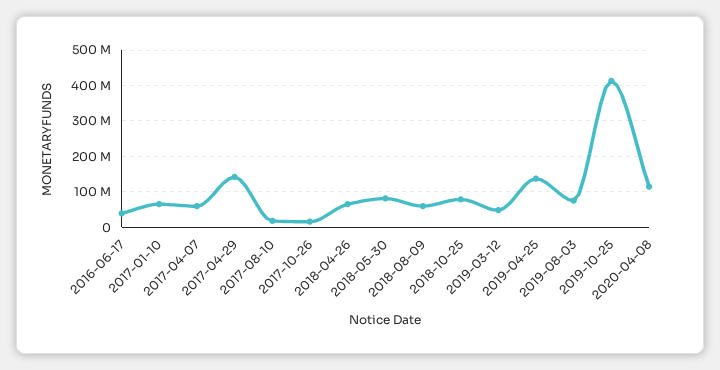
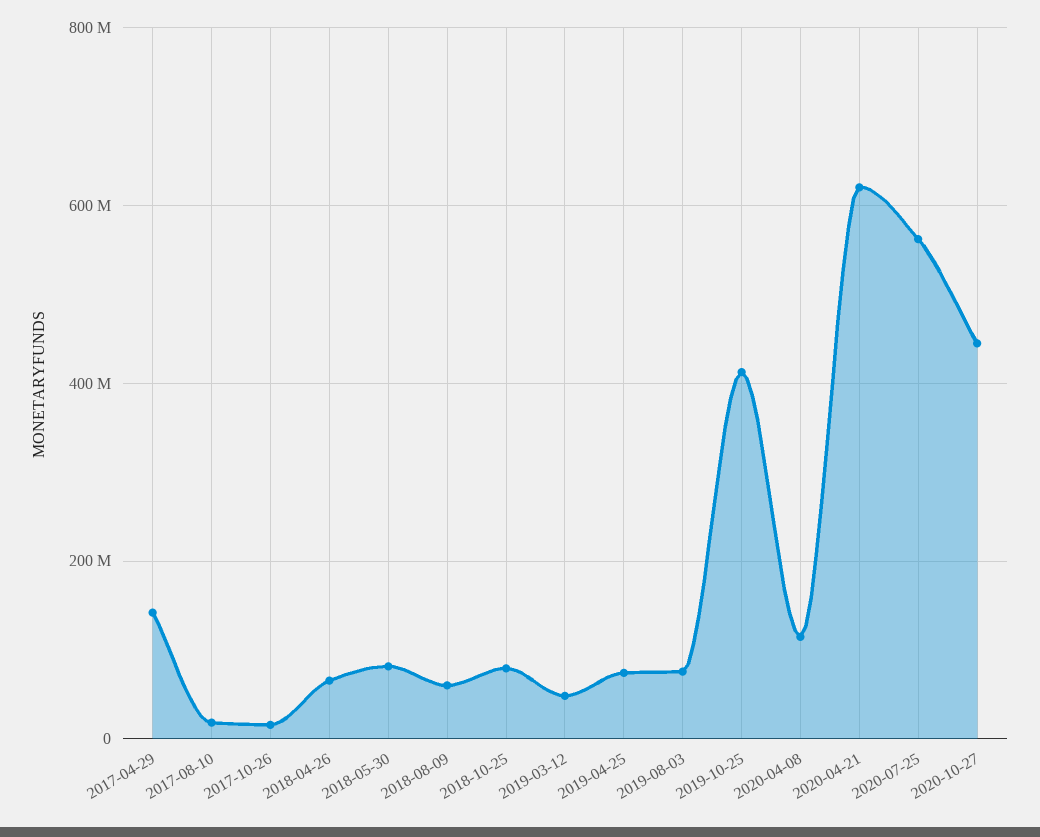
2016-06-17: 40000000 -> none
2017-01-10: 60000000 -> none
2017-04-07: 60000000 -> none
2019-04-25: 140000000 -> 80000000
2020-04-21: none -> 620000000
2020-07-25: none -> 560000000
2020-10-27: none -> 440000000

